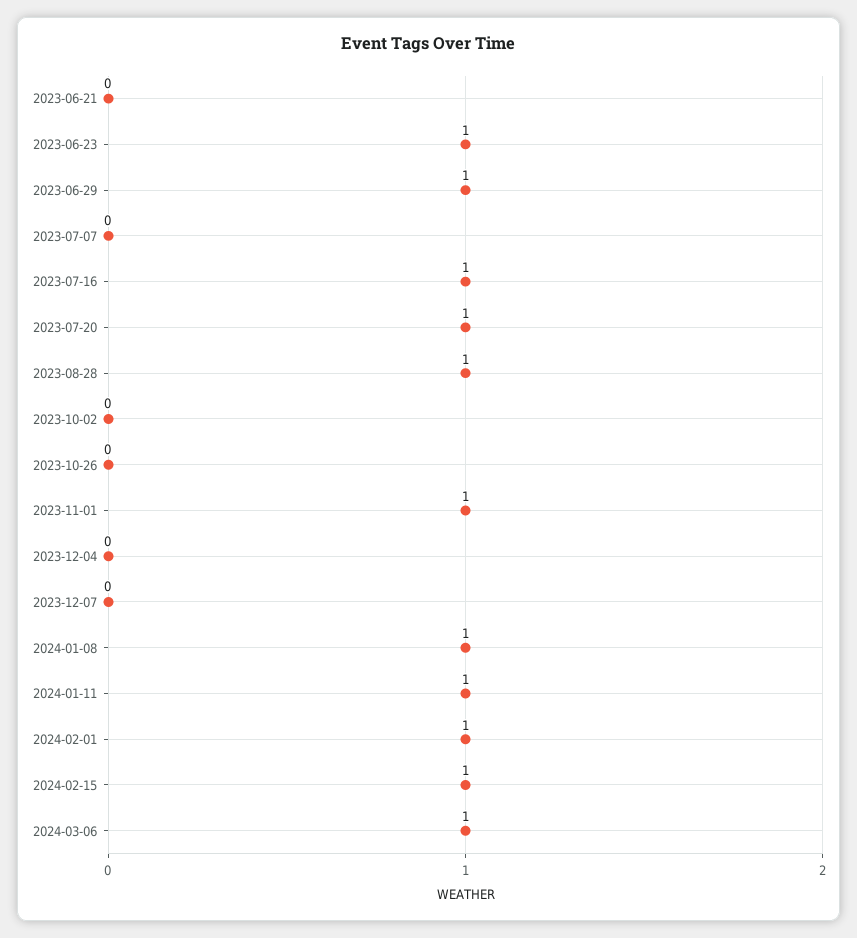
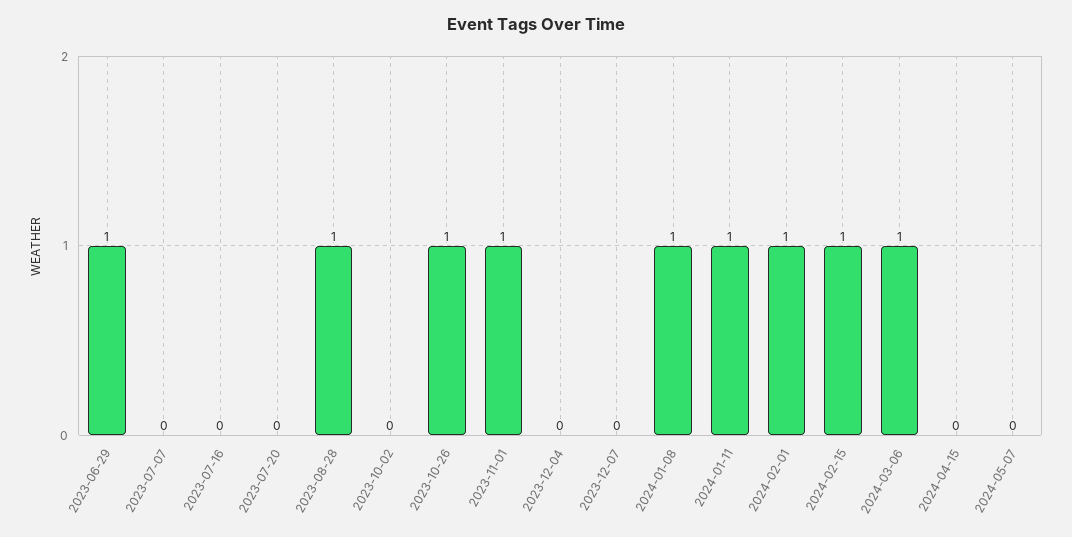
2023-06-21: 0 -> none
2023-06-23: 1 -> none
2023-07-16: 1 -> 0
2023-07-20: 1 -> 0
2023-10-26: 0 -> 1
2024-04-15: none -> 0
2024-05-07: none -> 0

